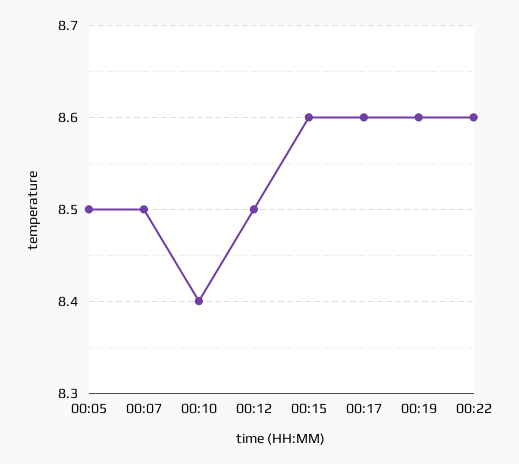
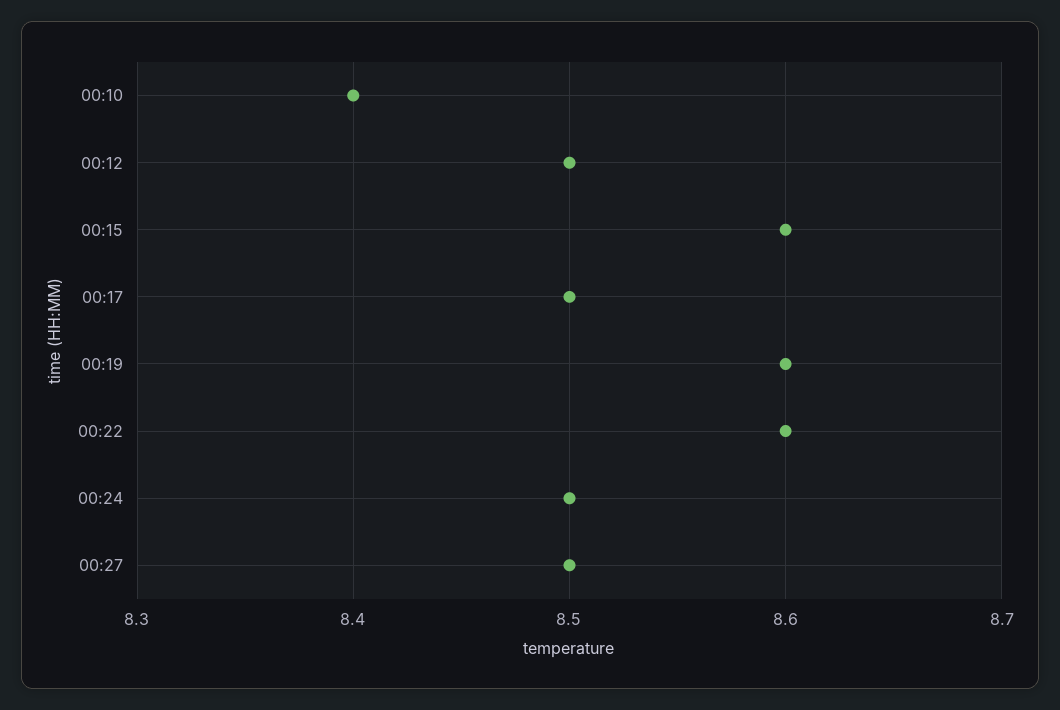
00:05: 8.5 -> none
00:07: 8.5 -> none
00:17: 8.6 -> 8.5
00:24: none -> 8.5
00:27: none -> 8.5

